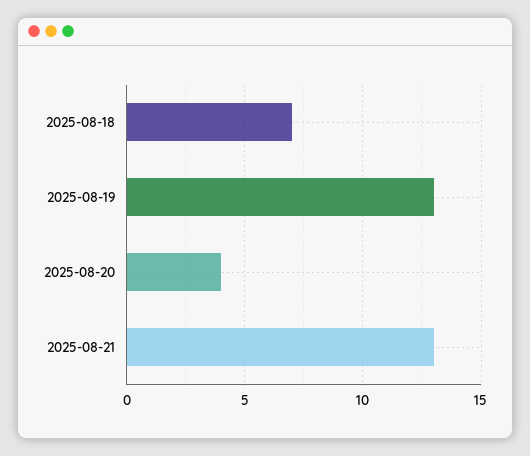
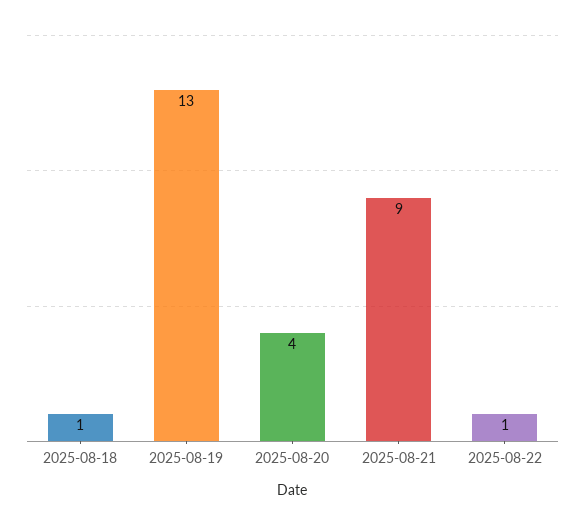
2025-08-18: 7 -> 1
2025-08-21: 13 -> 9
2025-08-22: none -> 1

